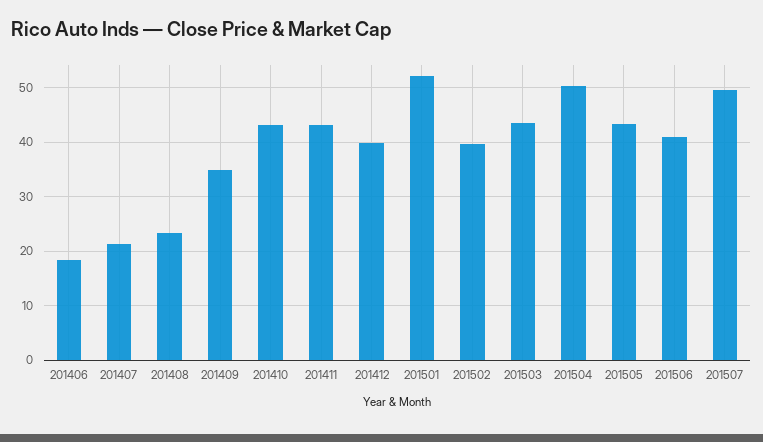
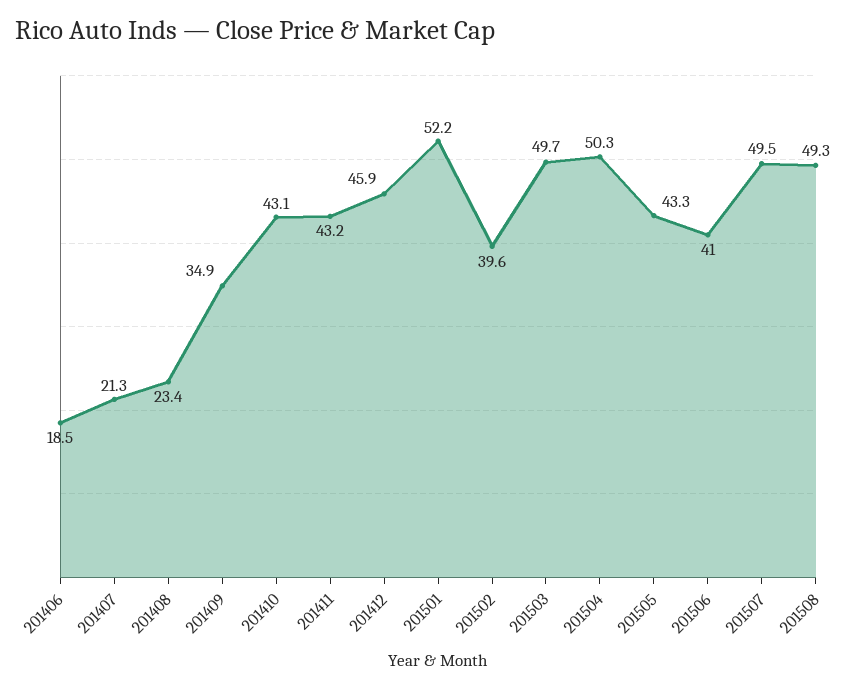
201412: 40 -> 45.9
201503: 44 -> 49.7
201508: none -> 49.3

